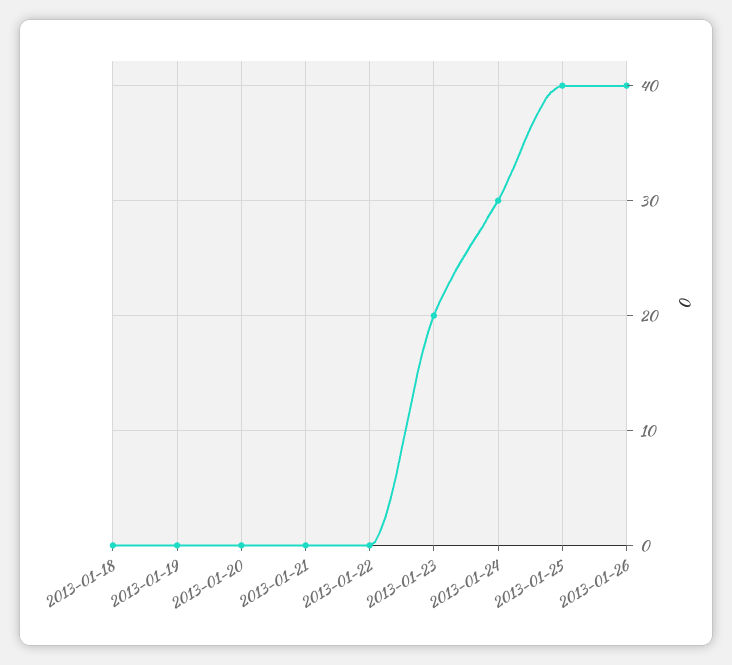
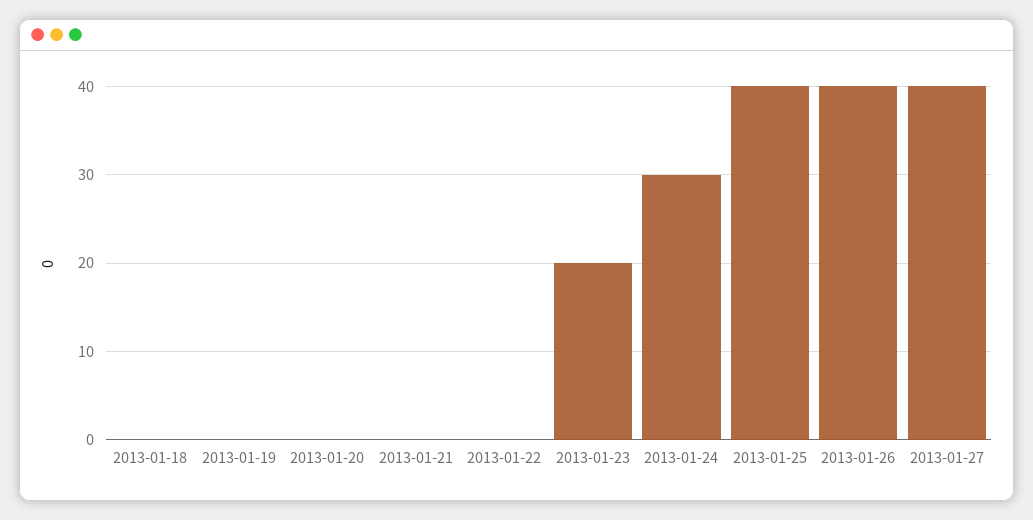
2013-01-27: none -> 40

